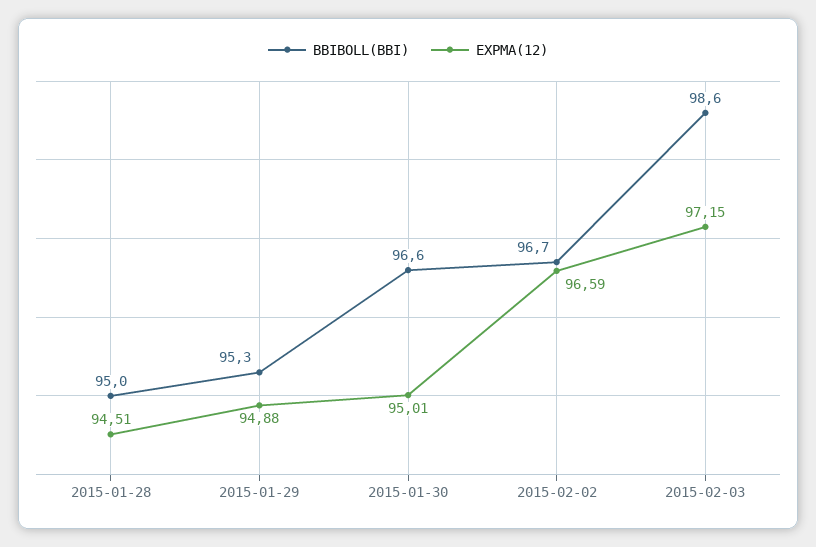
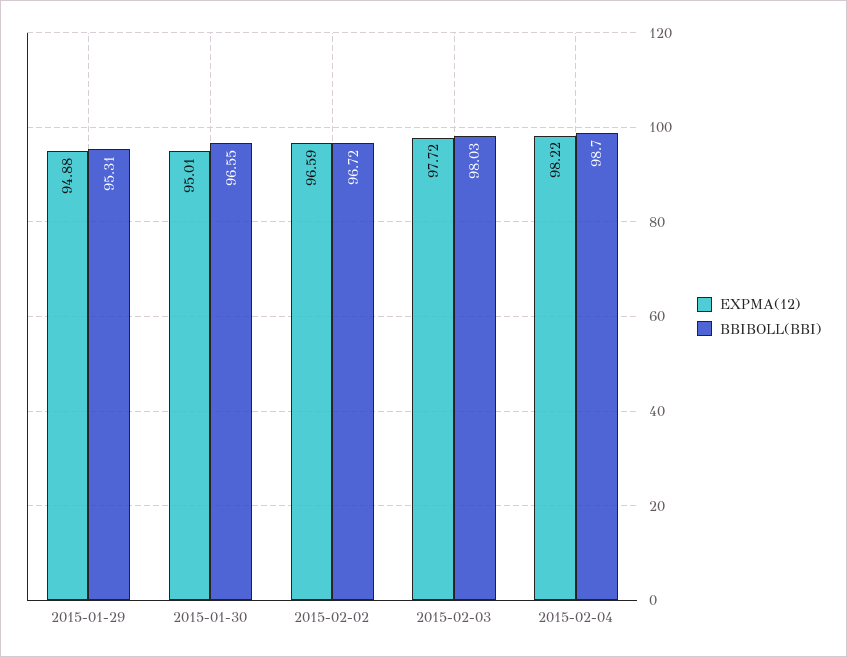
BBIBOLL(BBI), 2015-01-28: 95 -> none
EXPMA(12), 2015-01-28: 94.51 -> none
BBIBOLL(BBI), 2015-02-03: 98.6 -> 98.03
EXPMA(12), 2015-02-03: 97.15 -> 97.72
EXPMA(12), 2015-02-04: none -> 98.22
BBIBOLL(BBI), 2015-02-04: none -> 98.7

